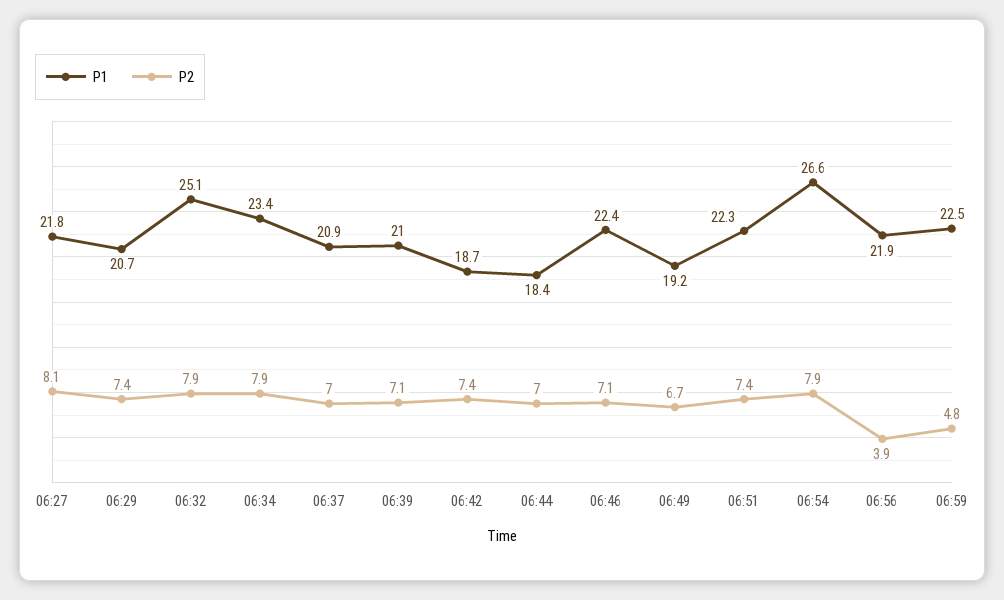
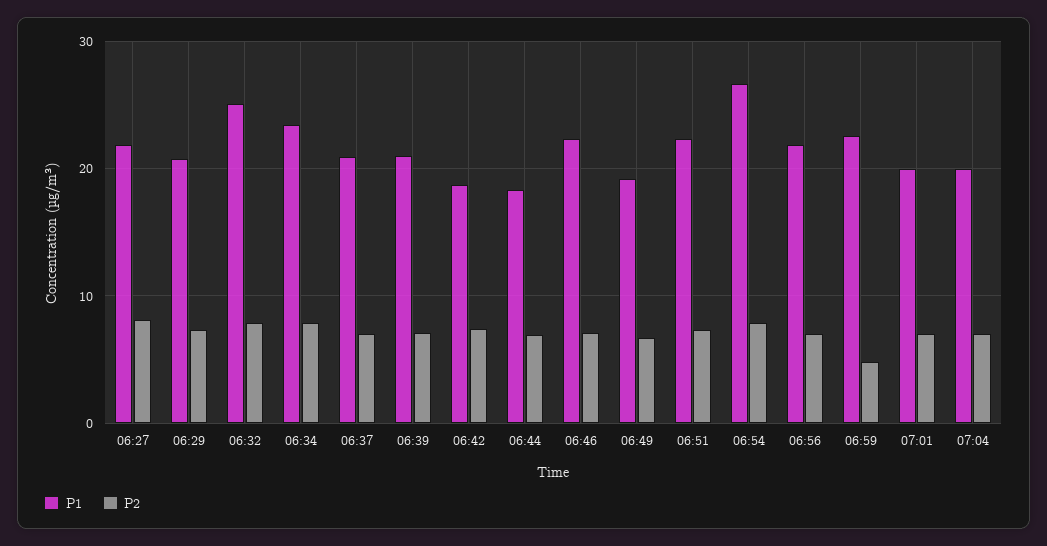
P2, 06:56: 3.9 -> 7
P1, 07:01: none -> 20
P2, 07:01: none -> 7
P1, 07:04: none -> 20
P2, 07:04: none -> 7

